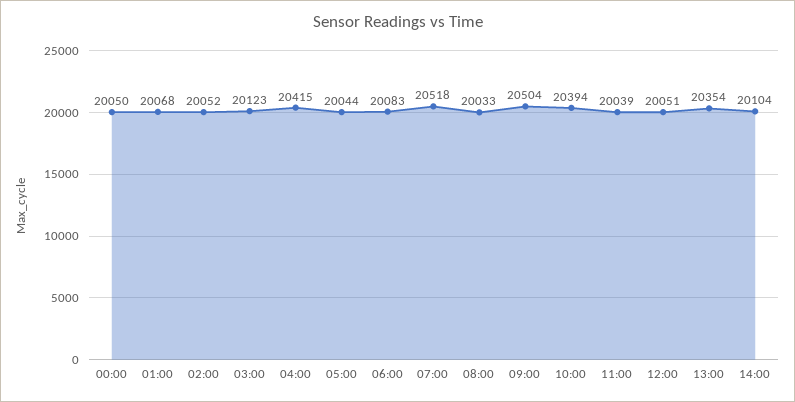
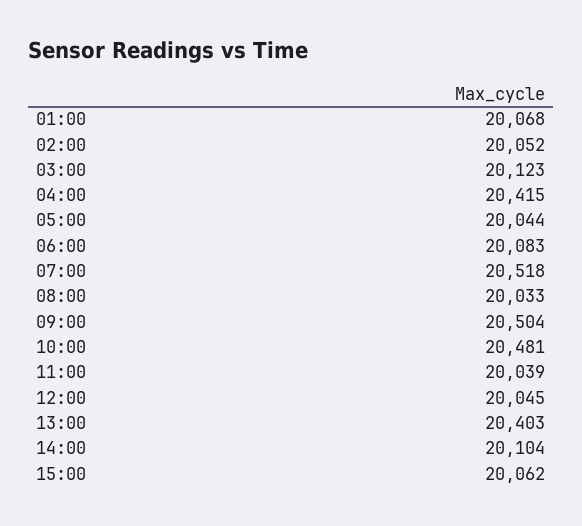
00:00: 20050 -> none
10:00: 20394 -> 20481
12:00: 20051 -> 20045
13:00: 20354 -> 20403
15:00: none -> 20062

